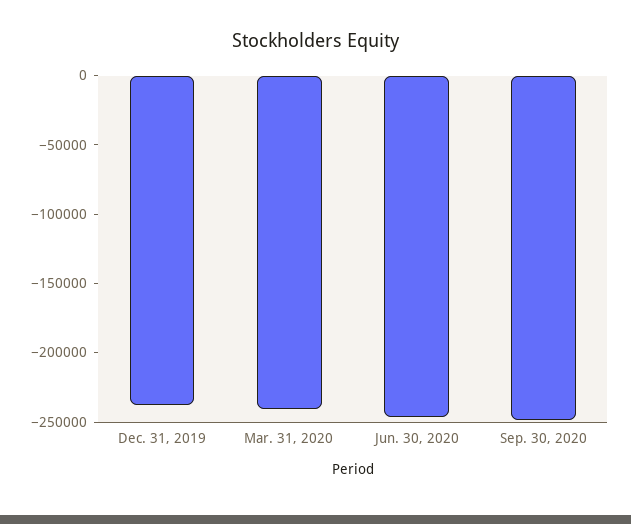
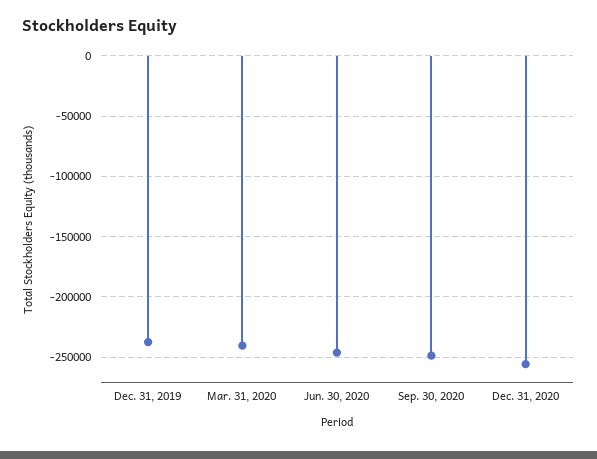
Dec. 31, 2020: none -> -255000

